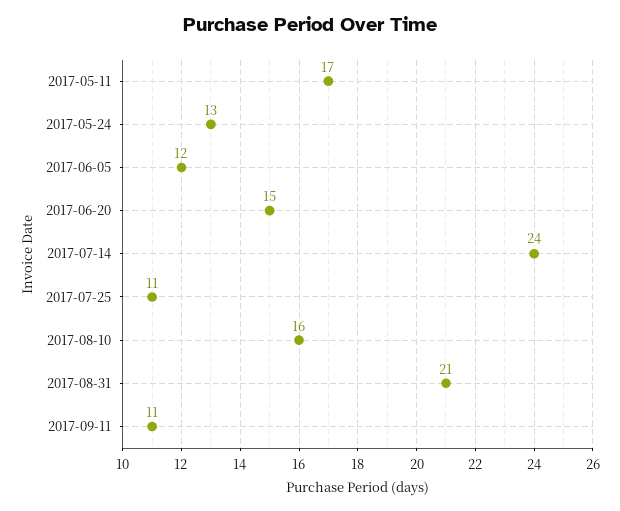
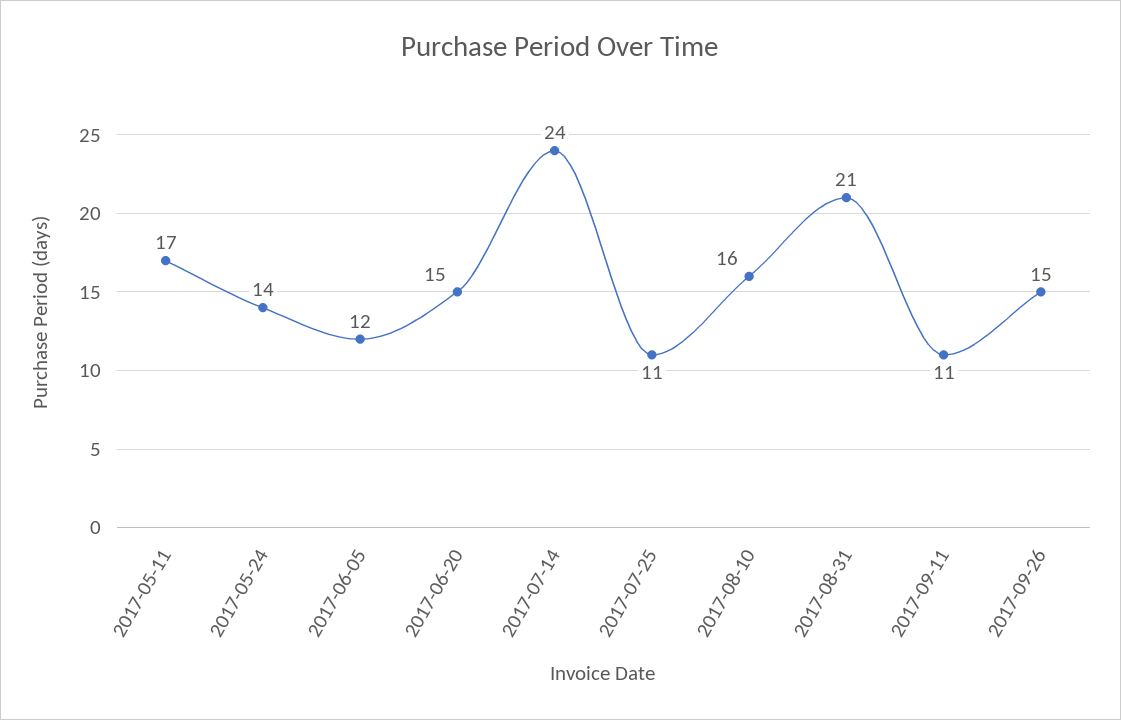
2017-05-24: 13 -> 14
2017-09-26: none -> 15

